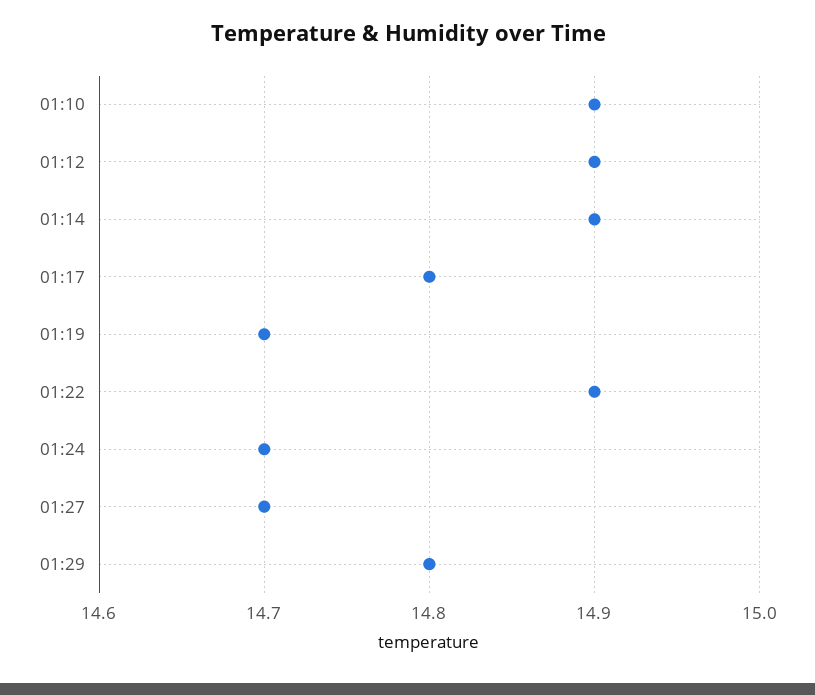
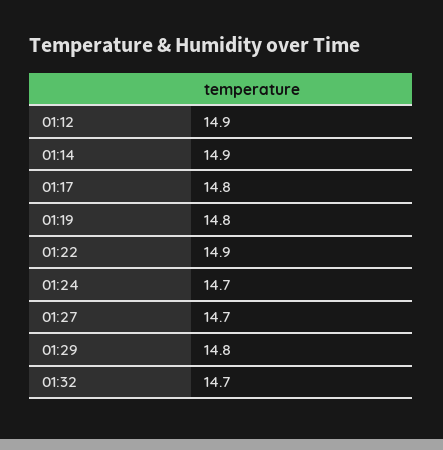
01:10: 14.9 -> none
01:19: 14.7 -> 14.8
01:32: none -> 14.7

